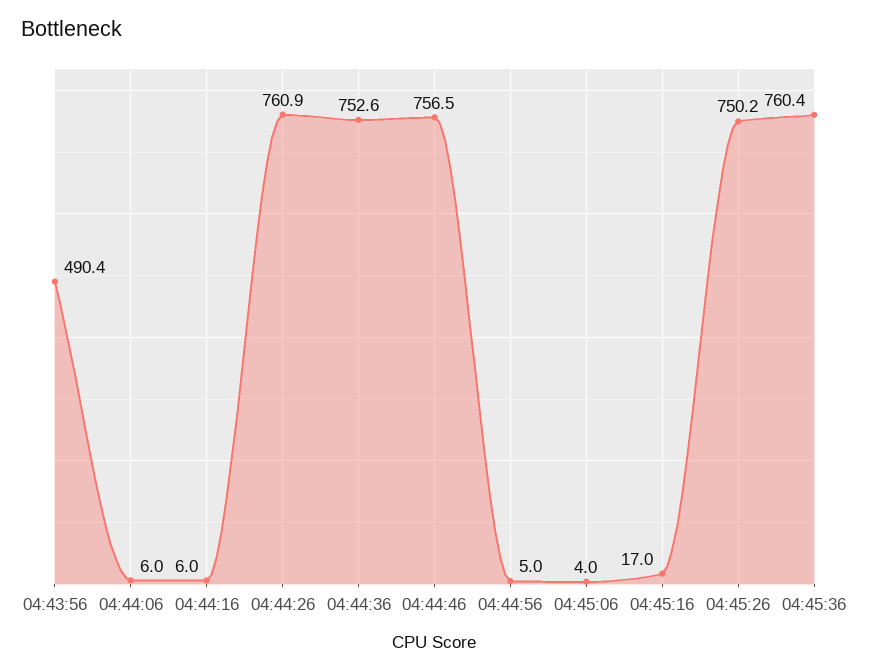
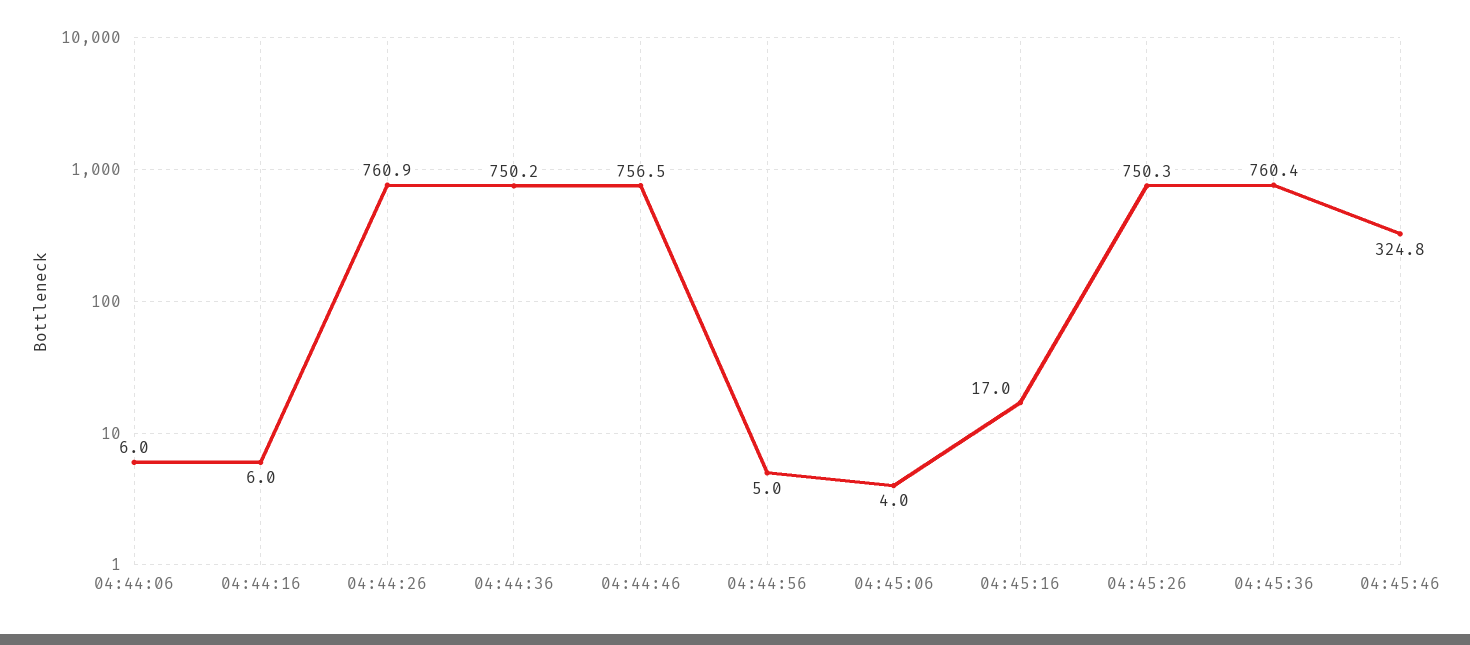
04:43:56: 490.4 -> none
04:44:36: 752.6 -> 750.2
04:45:26: 750.2 -> 750.3
04:45:46: none -> 324.8

